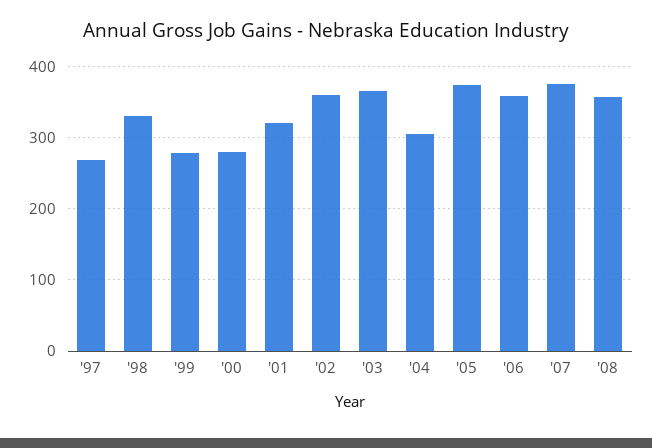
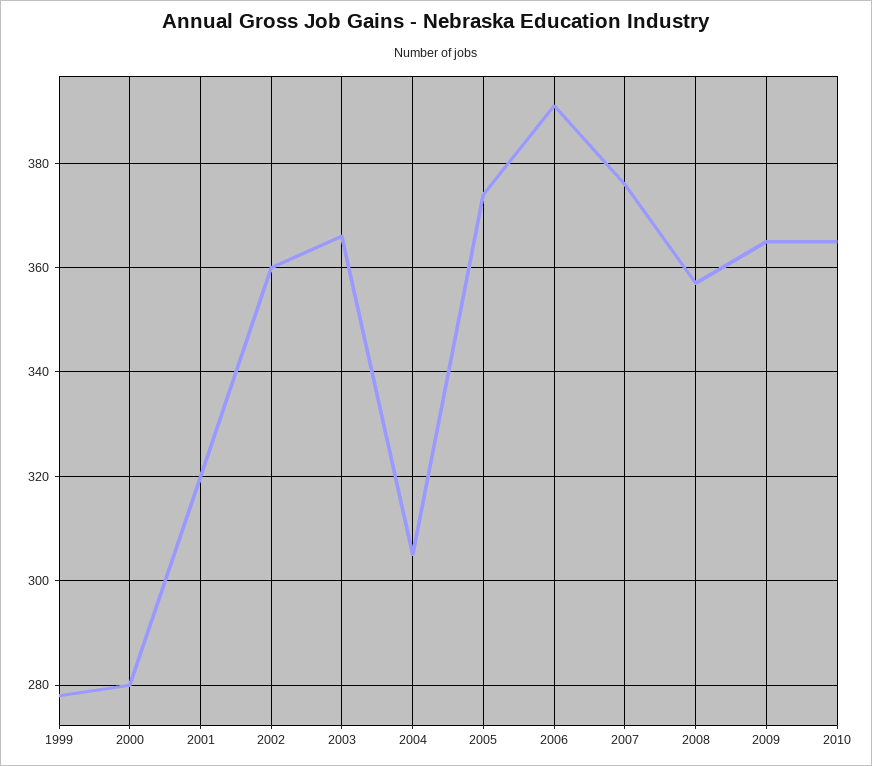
'97: 270 -> none
'98: 330 -> none
'06: 360 -> 390
2009: none -> 365
2010: none -> 365

